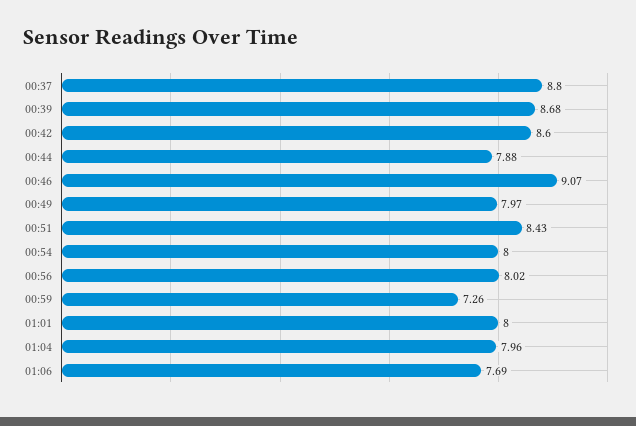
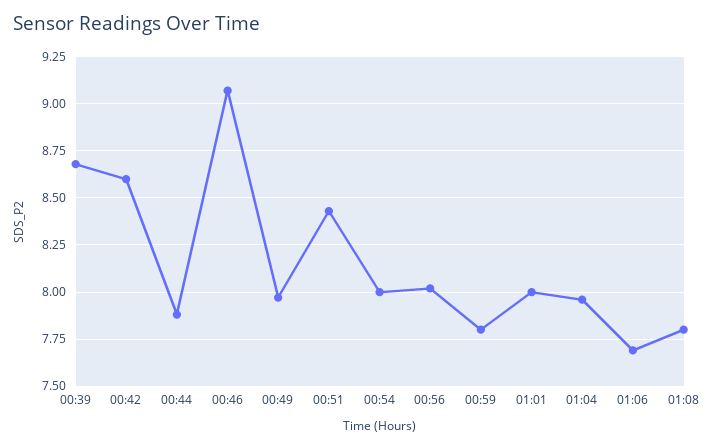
00:37: 8.8 -> none
00:59: 7.26 -> 7.8
01:08: none -> 7.8

